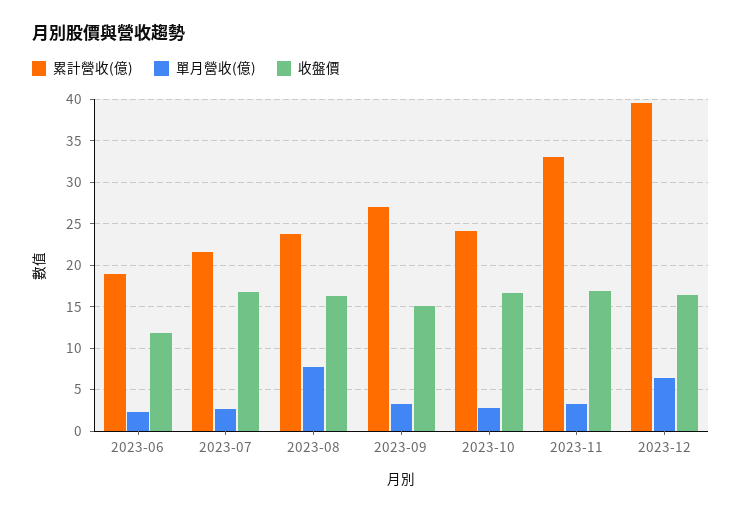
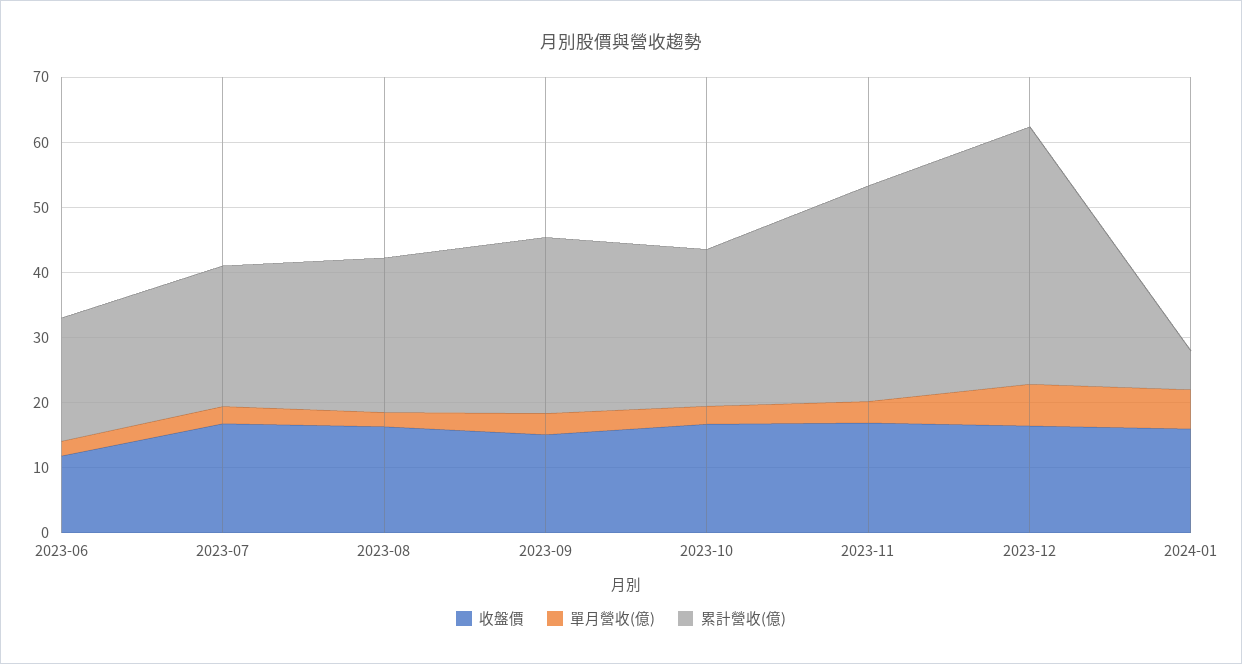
單月營收(億), 2023-08: 8 -> 2
收盤價, 2024-01: none -> 16
單月營收(億), 2024-01: none -> 6
累計營收(億), 2024-01: none -> 6

